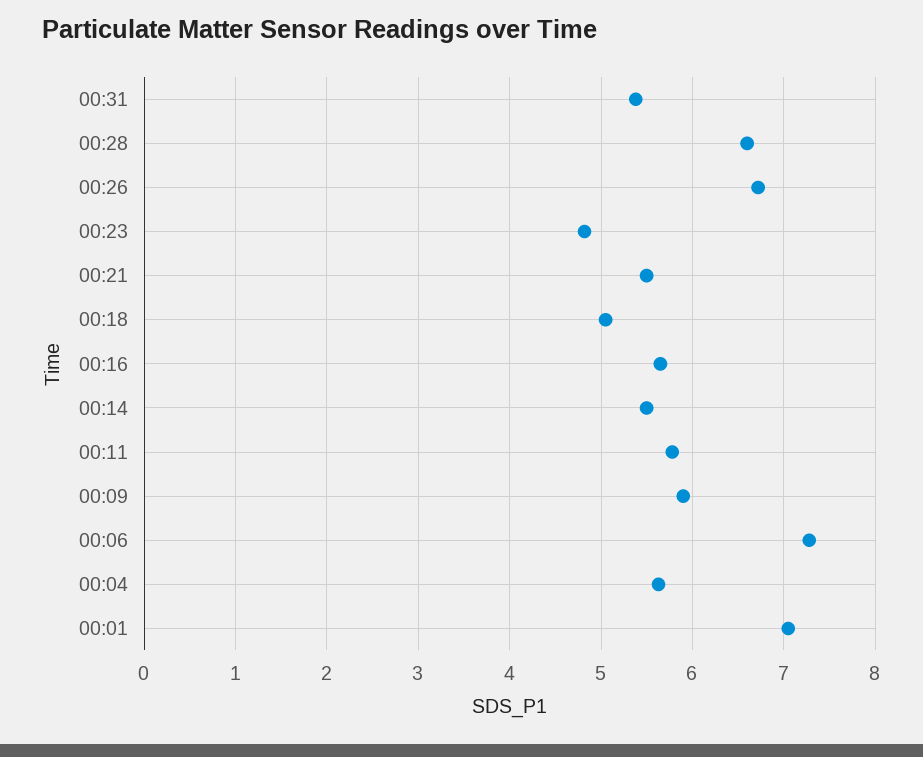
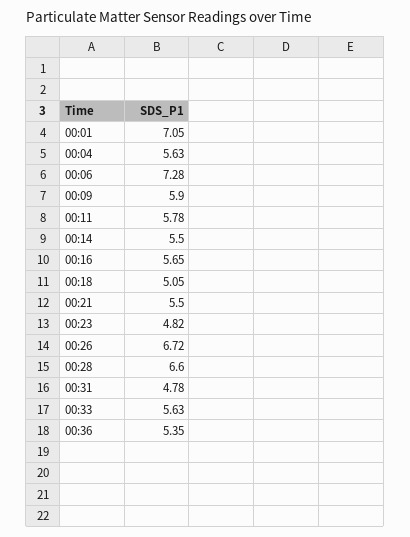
00:31: 5.4 -> 4.78
00:33: none -> 5.63
00:36: none -> 5.35

